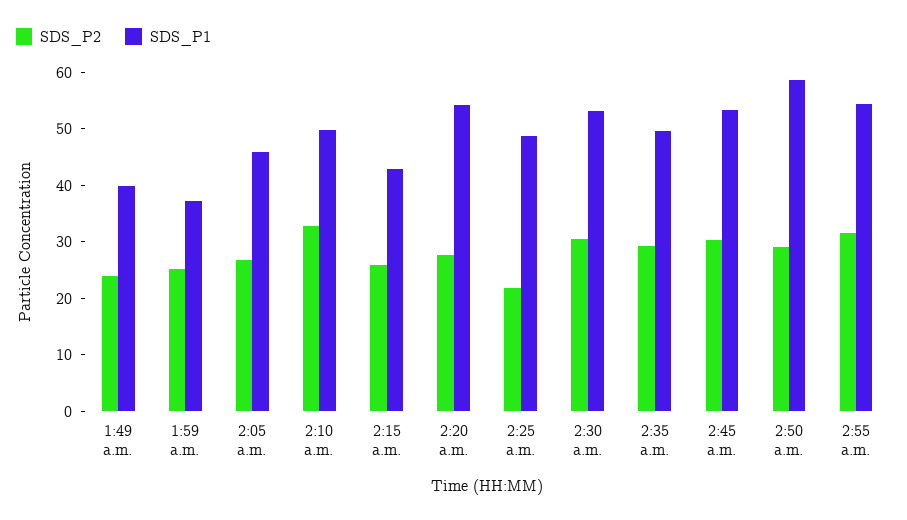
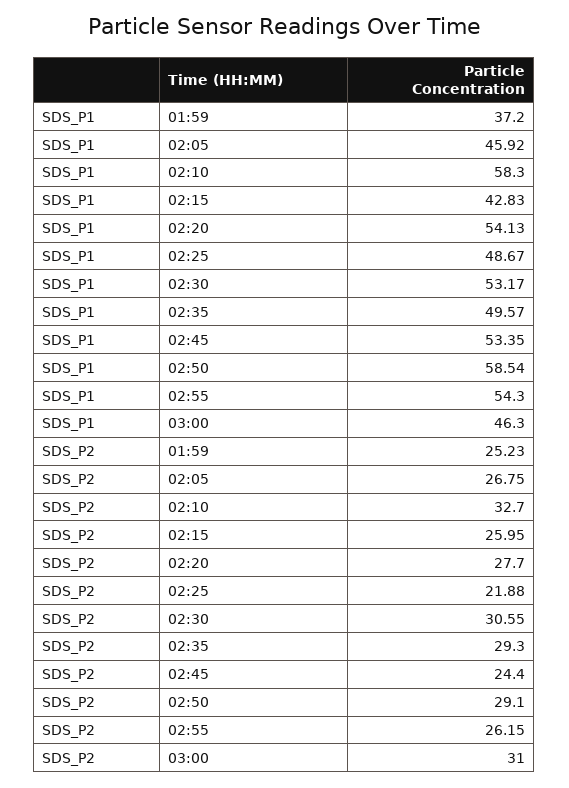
SDS_P2, 1:49 a.m.: 24 -> none
SDS_P1, 1:49 a.m.: 40 -> none
SDS_P1, 2:10 a.m.: 50 -> 58.3
SDS_P2, 2:45 a.m.: 30 -> 24.4
SDS_P2, 2:55 a.m.: 32 -> 26.15
SDS_P1, 03:00: none -> 46.3
SDS_P2, 03:00: none -> 31

